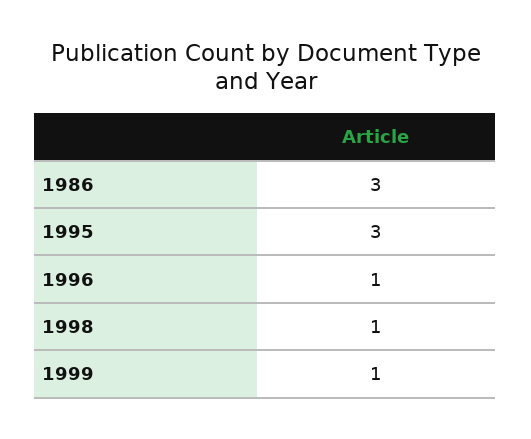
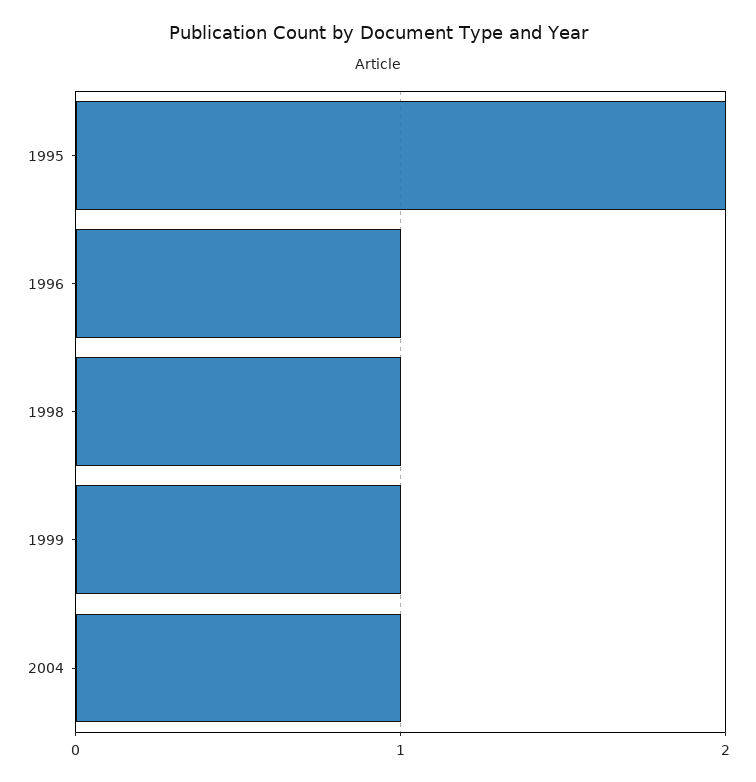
1986: 3 -> none
1995: 3 -> 2
2004: none -> 1

